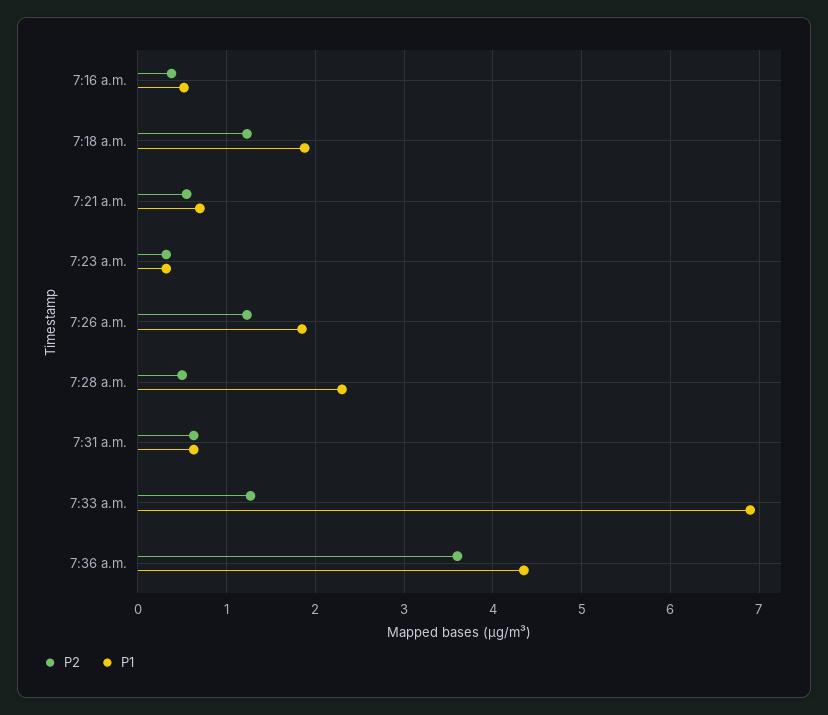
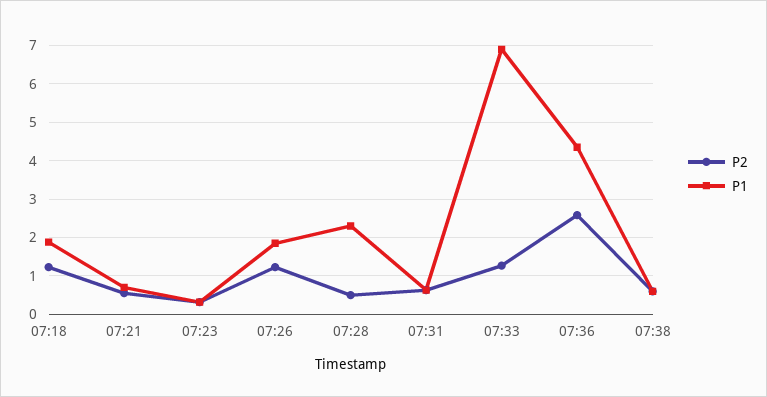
P2, 7:16 a.m.: 0.4 -> none
P1, 7:16 a.m.: 0.5 -> none
P2, 7:36 a.m.: 3.6 -> 2.6
P2, 07:38: none -> 0.6
P1, 07:38: none -> 0.6

